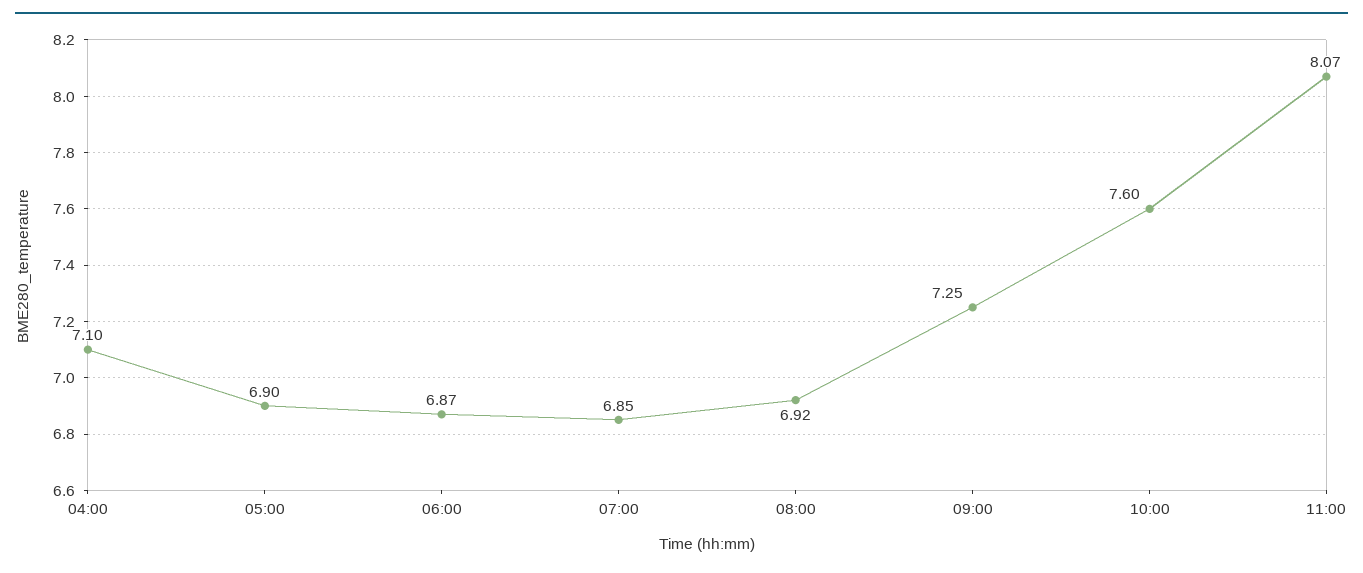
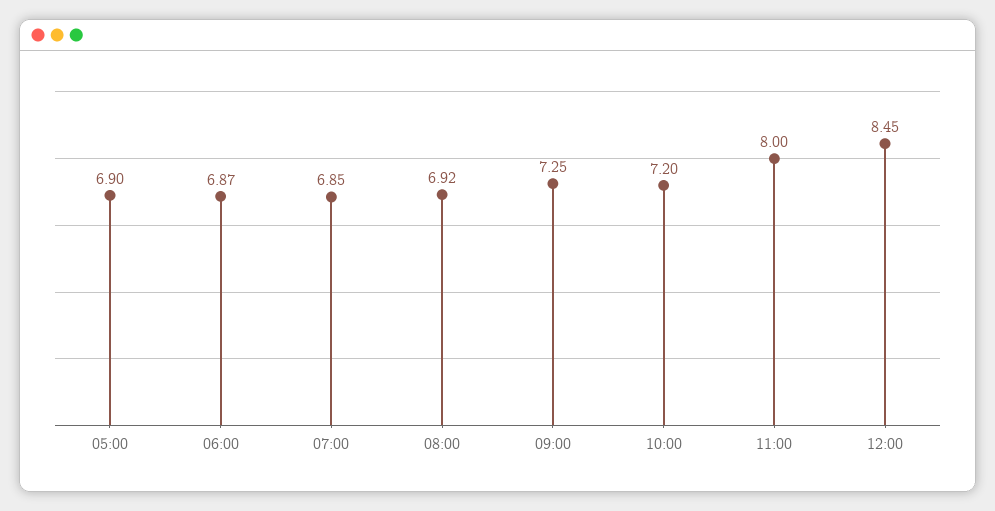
04:00: 7.1 -> none
10:00: 7.6 -> 7.2
11:00: 8.07 -> 8
12:00: none -> 8.45

